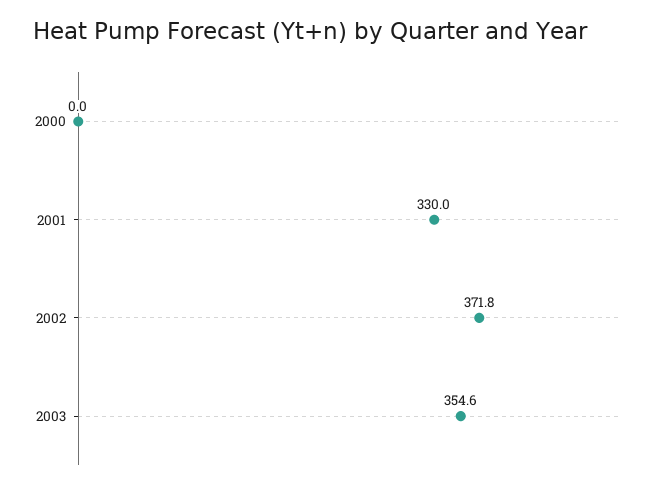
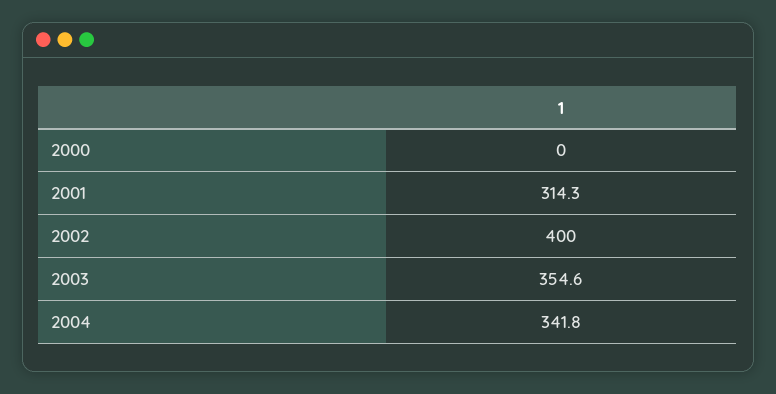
2001: 330 -> 314.3
2002: 371.8 -> 400
2004: none -> 341.8

